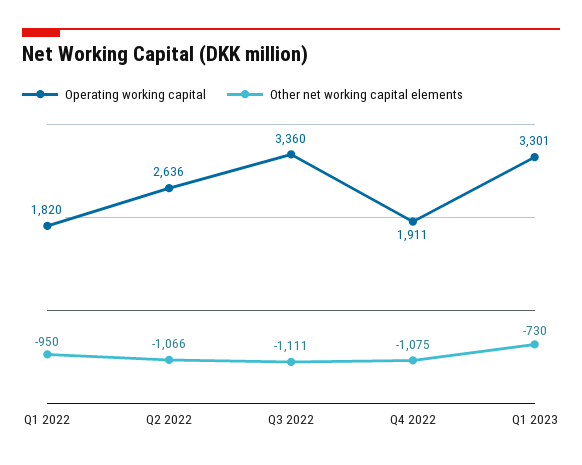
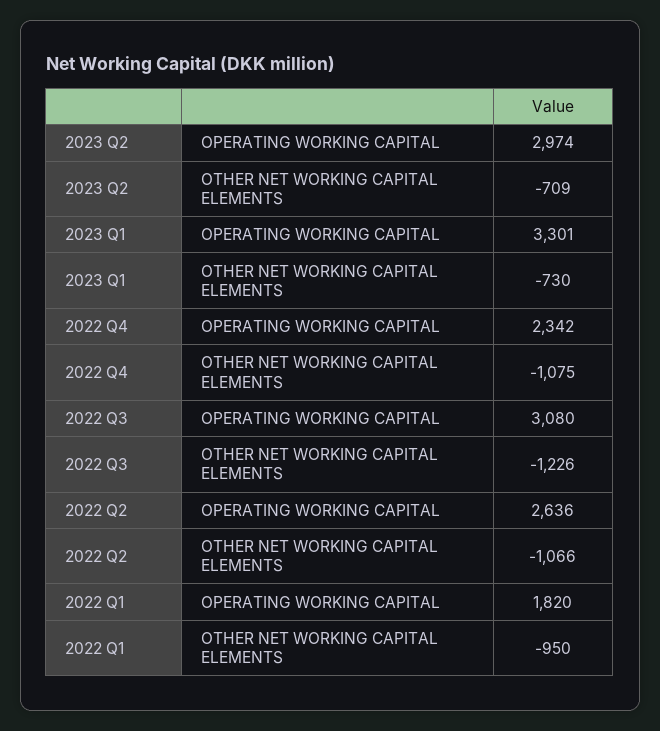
Operating working capital, Q3 2022: 3360 -> 3080
Other net working capital elements, Q3 2022: -1111 -> -1226
Operating working capital, Q4 2022: 1911 -> 2342
Operating working capital, 2023 Q2: none -> 2974
Other net working capital elements, 2023 Q2: none -> -709

